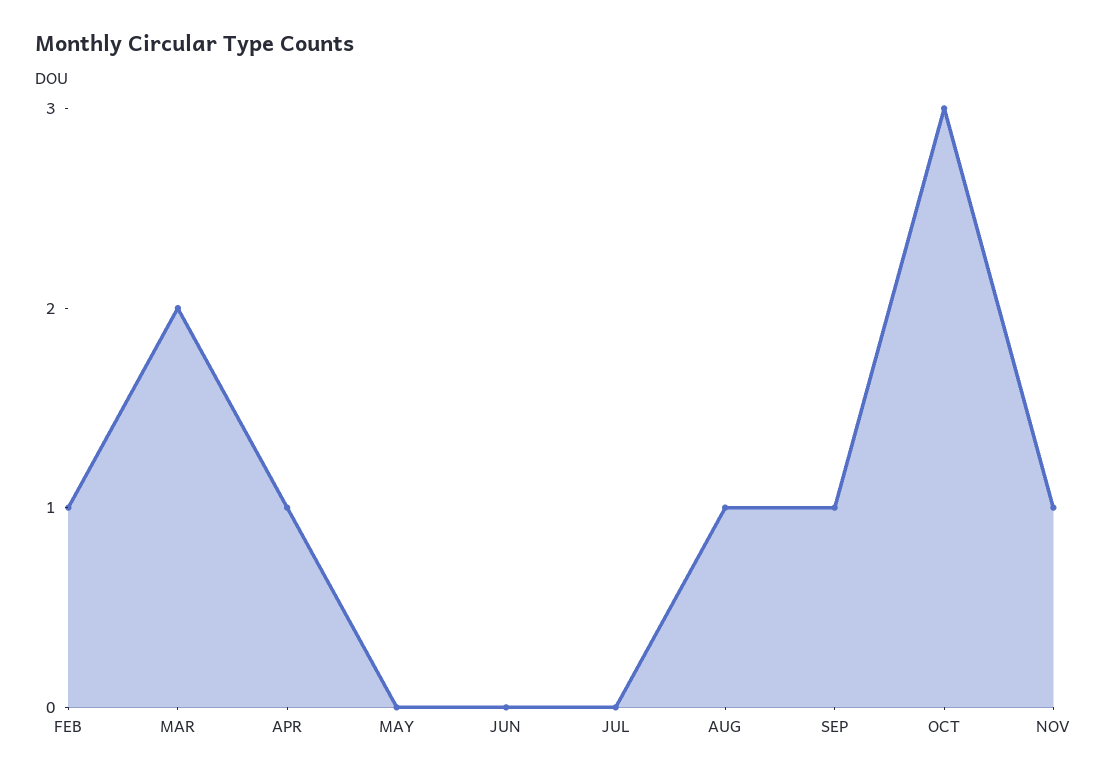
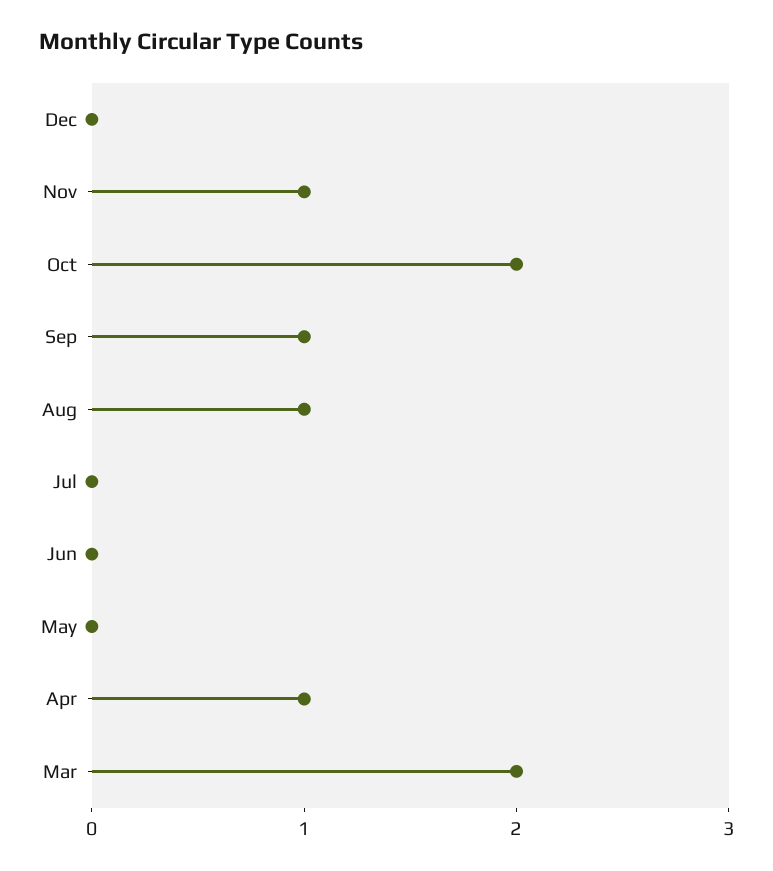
FEB: 1 -> none
OCT: 3 -> 2
Dec: none -> 0

